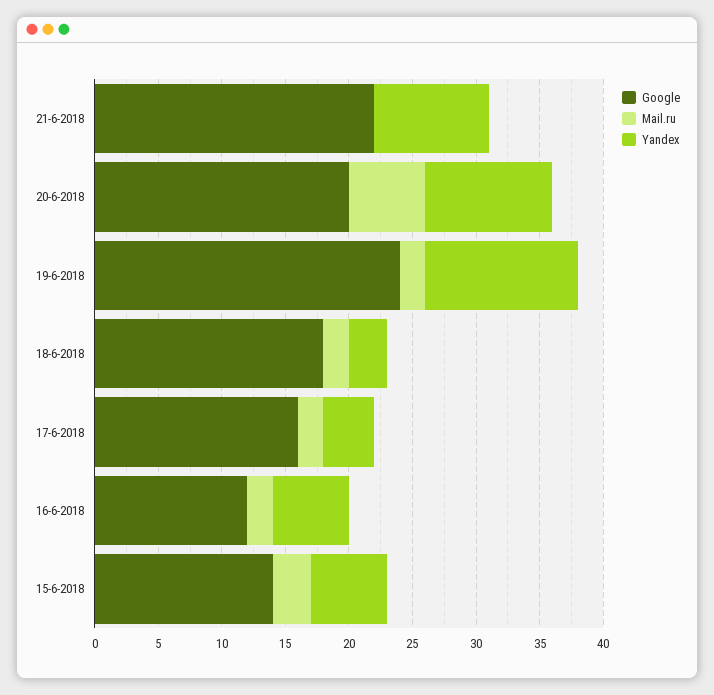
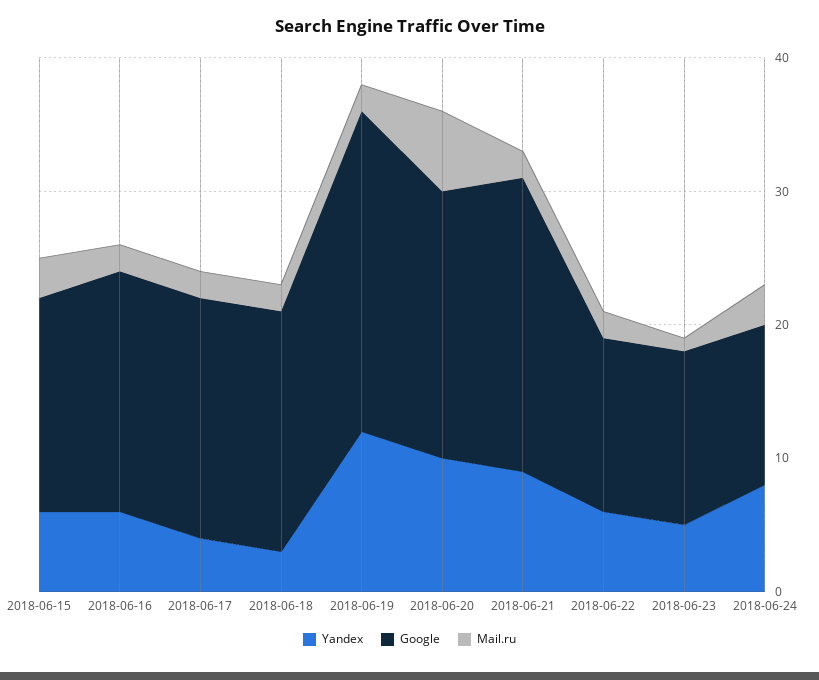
Mail.ru, 21-6-2018: 0 -> 2
Google, 17-6-2018: 16 -> 18
Google, 16-6-2018: 12 -> 18
Google, 15-6-2018: 14 -> 16
Yandex, 2018-06-22: none -> 6
Google, 2018-06-22: none -> 13
Mail.ru, 2018-06-22: none -> 2
Yandex, 2018-06-23: none -> 5
Google, 2018-06-23: none -> 13
Mail.ru, 2018-06-23: none -> 1
Yandex, 2018-06-24: none -> 8
Google, 2018-06-24: none -> 12
Mail.ru, 2018-06-24: none -> 3

